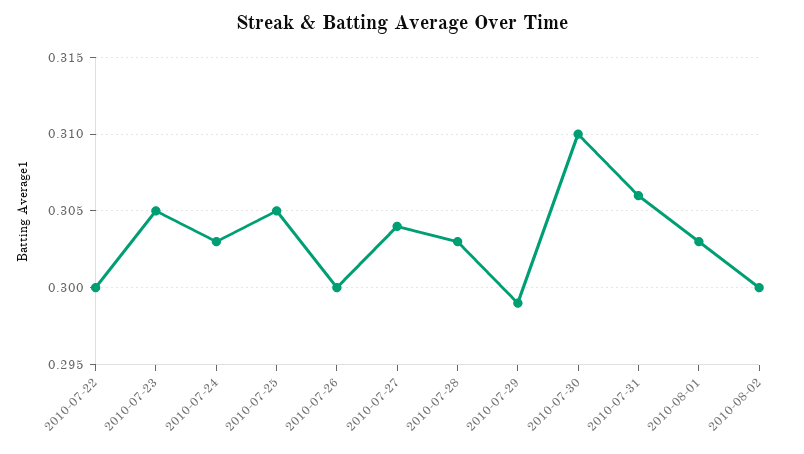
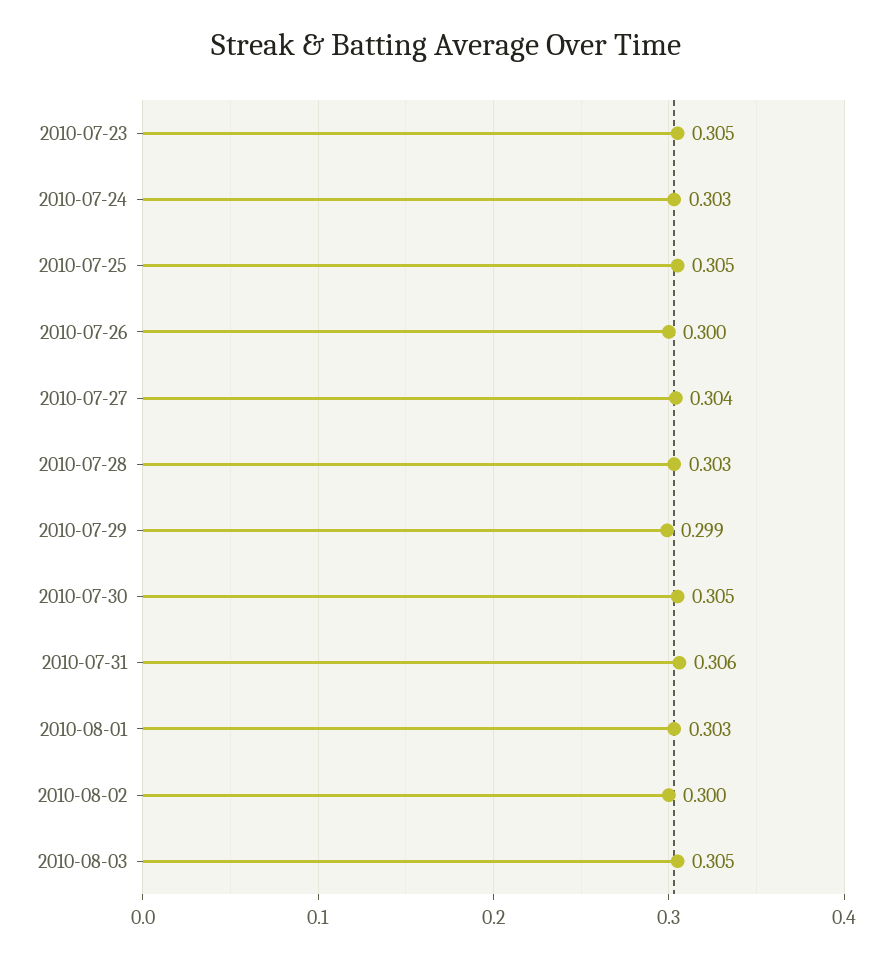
2010-07-22: 0.3 -> none
2010-07-30: 0.31 -> 0.305
2010-08-03: none -> 0.305

